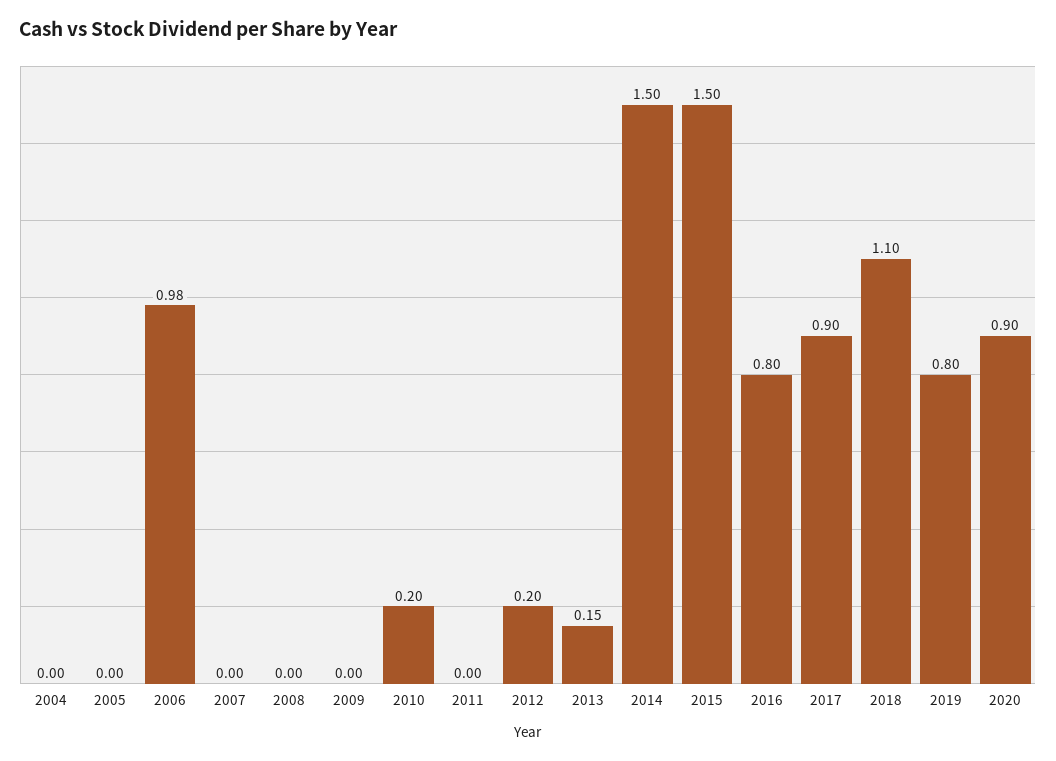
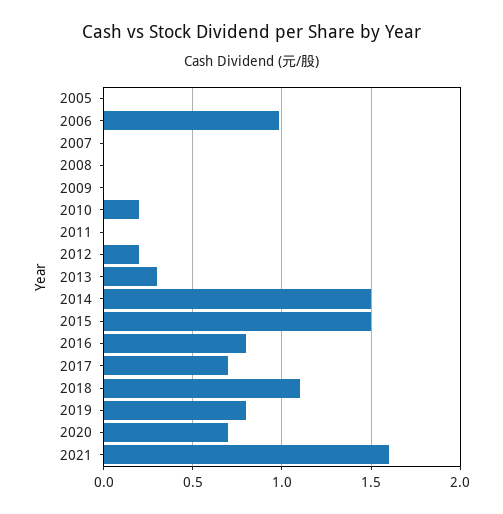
2004: 0 -> none
2013: 0.15 -> 0.3
2017: 0.9 -> 0.7
2020: 0.9 -> 0.7
2021: none -> 1.6

